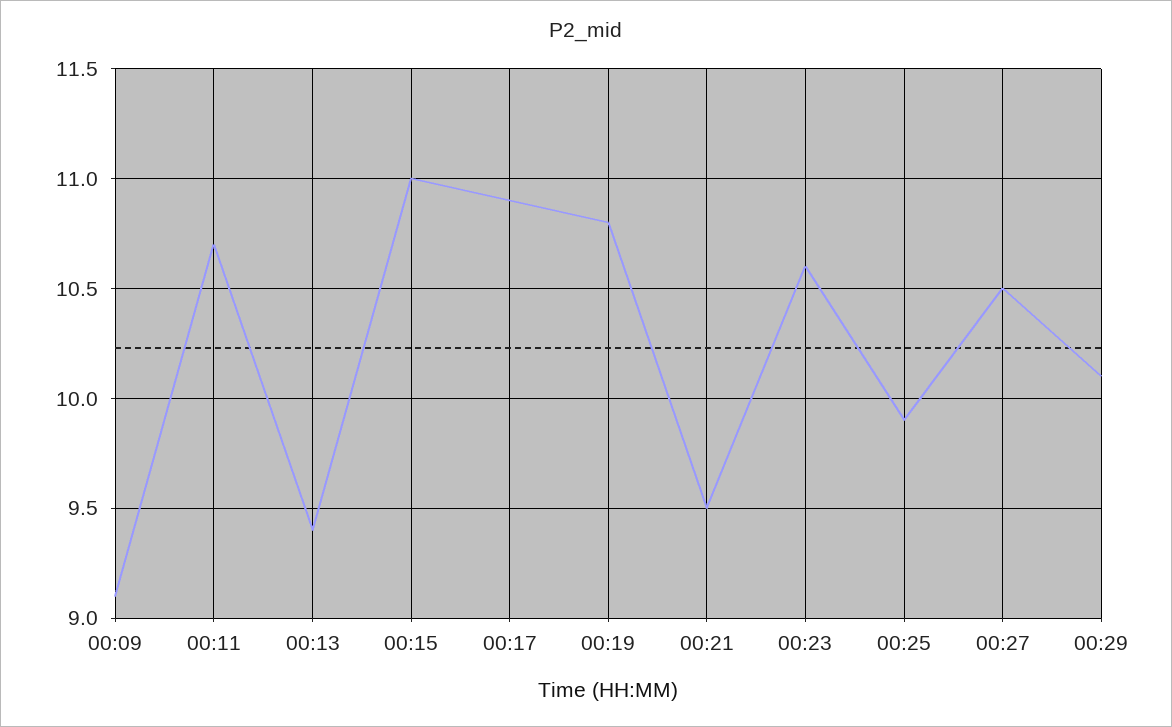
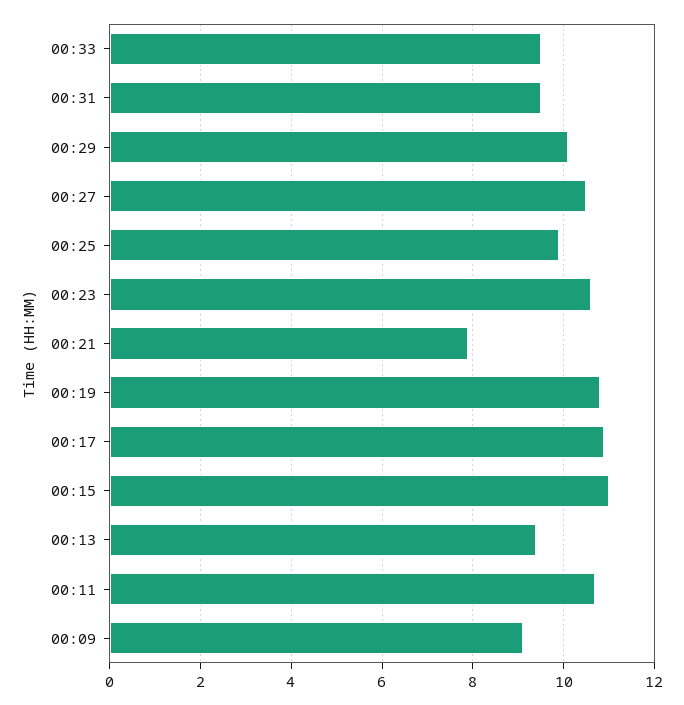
00:21: 9.5 -> 8
00:33: none -> 9.5
00:31: none -> 9.5

